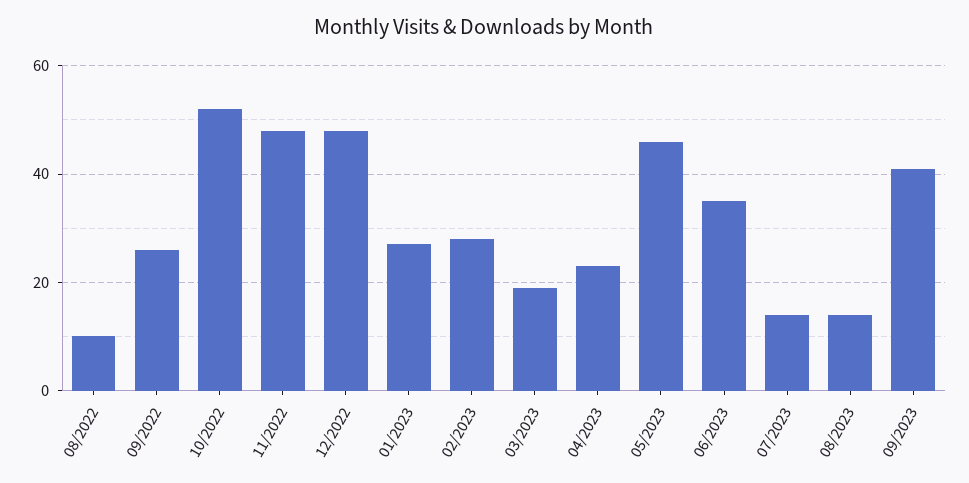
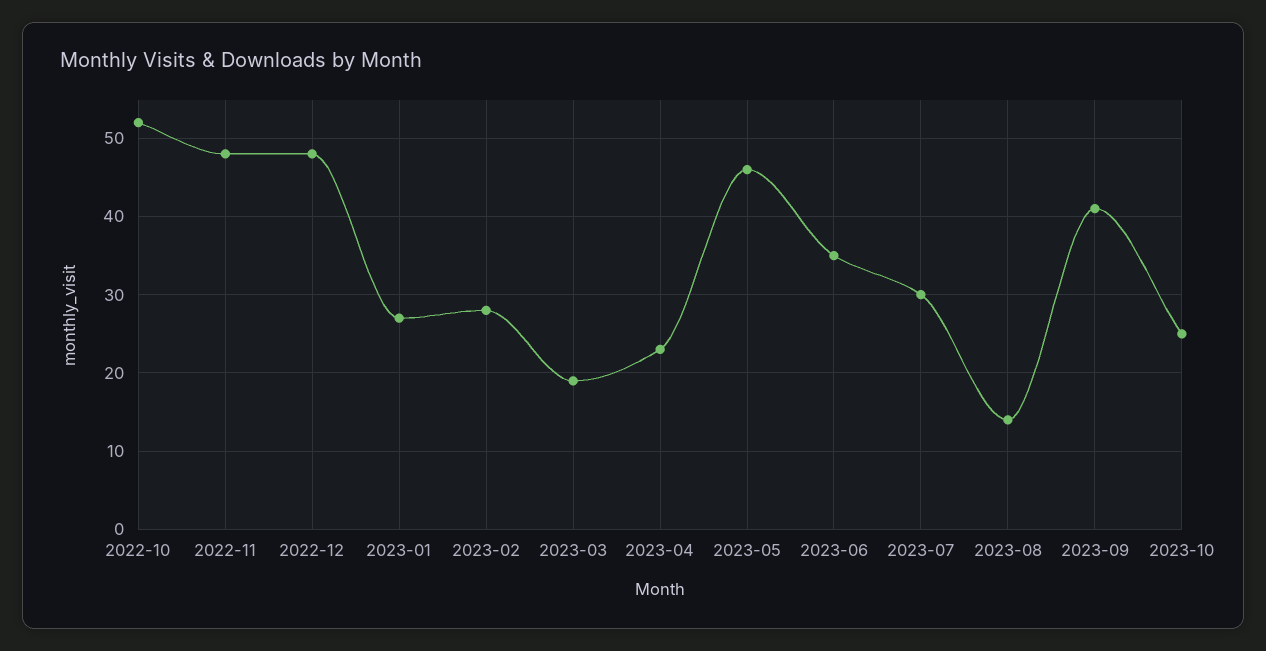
08/2022: 10 -> none
09/2022: 25 -> none
07/2023: 15 -> 30
2023-10: none -> 25

